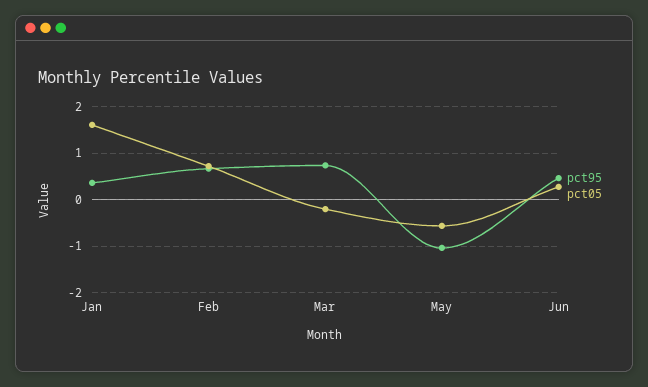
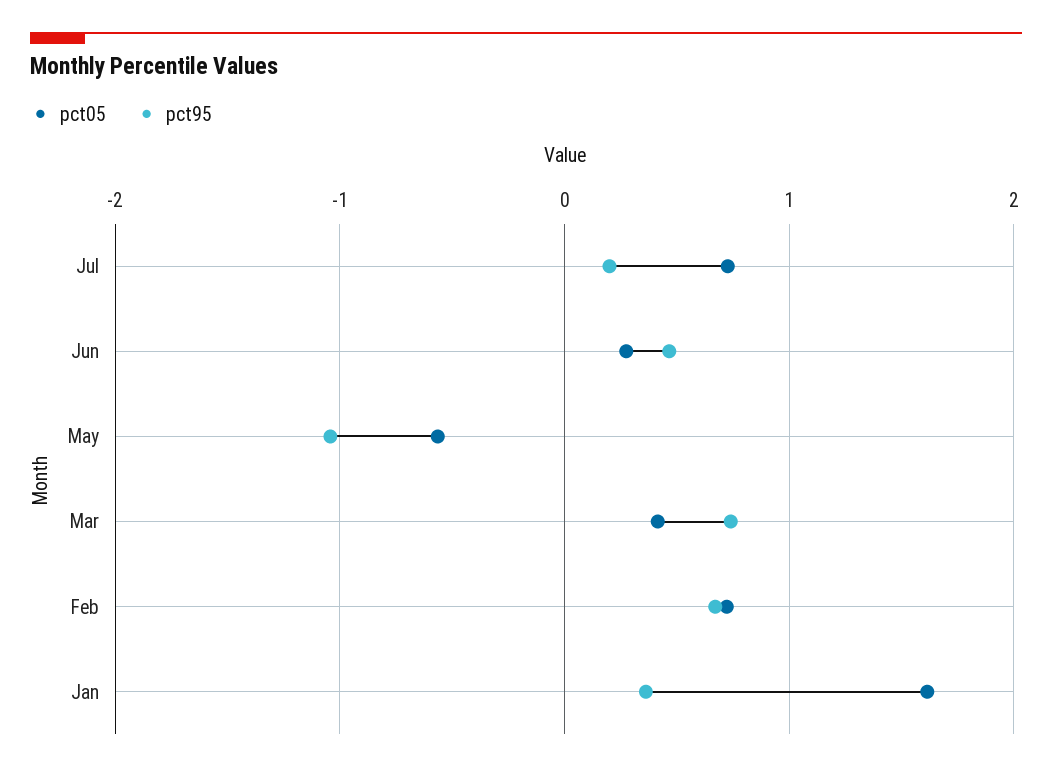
pct05, Mar: -0.2 -> 0.4
pct05, Jul: none -> 0.7
pct95, Jul: none -> 0.2

